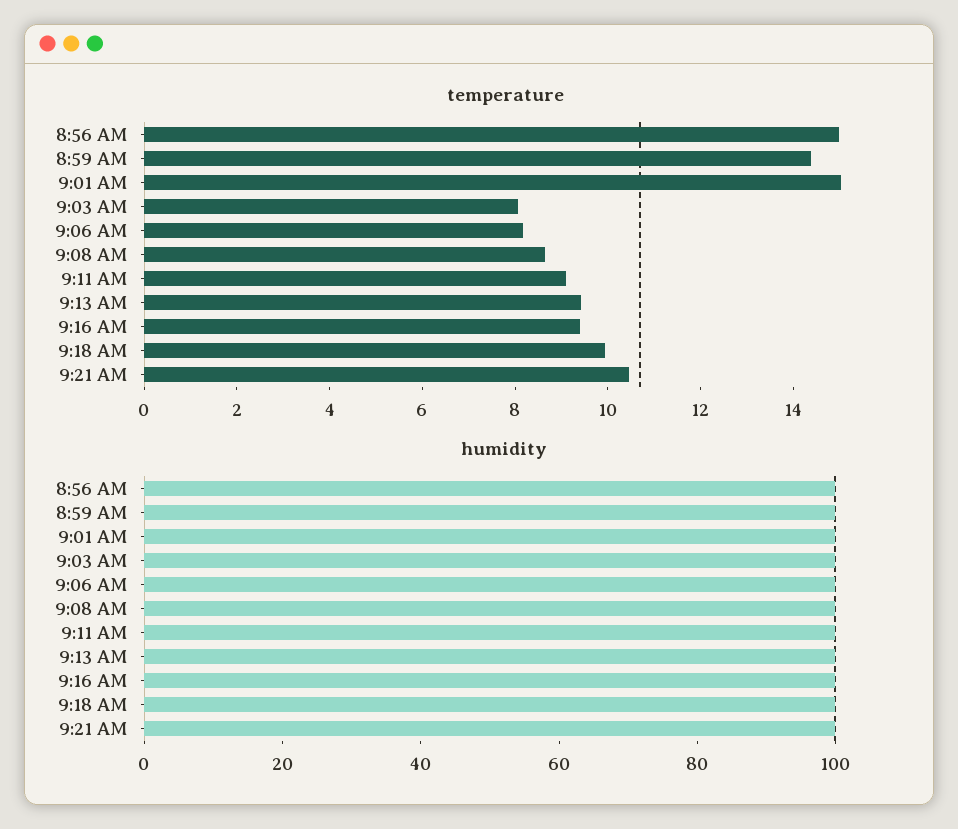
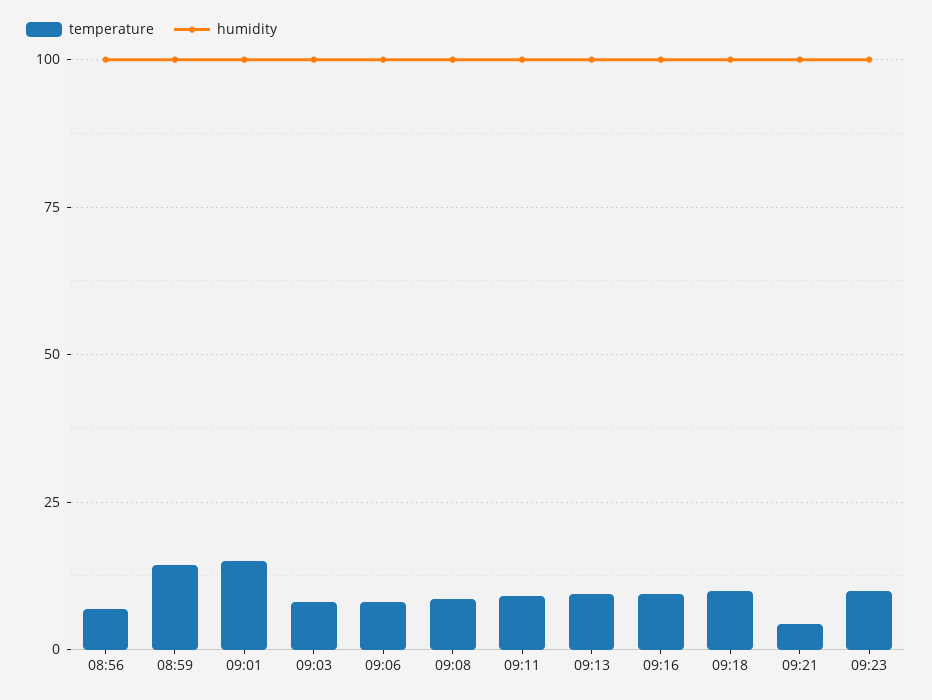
temperature, 8:56 AM: 15 -> 7.5
temperature, 9:21 AM: 10.5 -> 5
temperature, 09:23: none -> 10
humidity, 09:23: none -> 100

